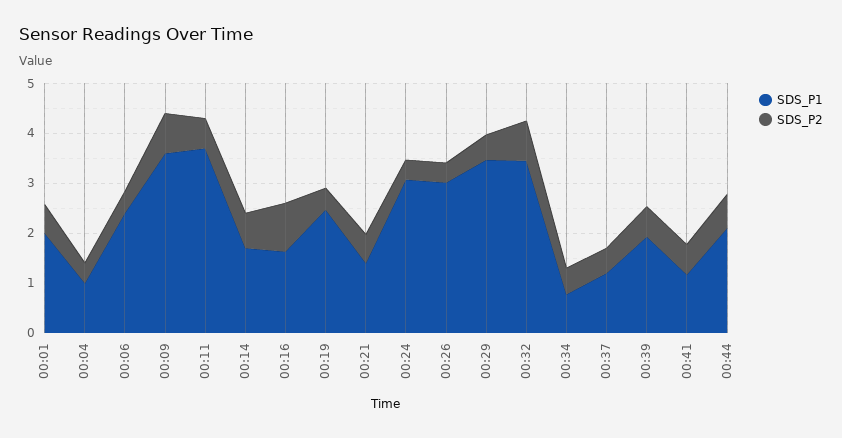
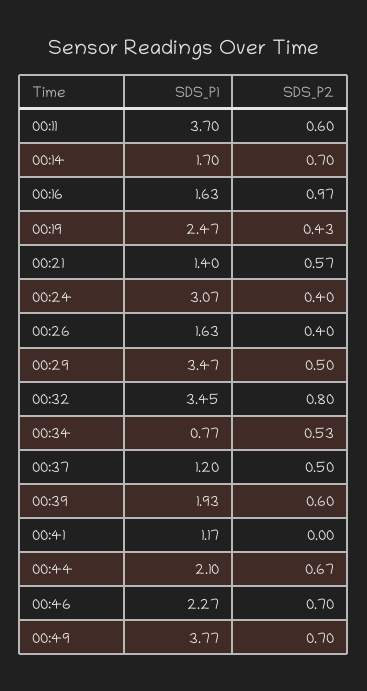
SDS_P1, 00:01: 2 -> none
SDS_P2, 00:01: 0.6 -> none
SDS_P1, 00:04: 1 -> none
SDS_P2, 00:04: 0.4 -> none
SDS_P1, 00:06: 2.4 -> none
SDS_P2, 00:06: 0.4 -> none
SDS_P1, 00:09: 3.6 -> none
SDS_P2, 00:09: 0.8 -> none
SDS_P1, 00:26: 3 -> 1.63
SDS_P2, 00:41: 0.6 -> 0
SDS_P1, 00:46: none -> 2.27
SDS_P2, 00:46: none -> 0.7
SDS_P1, 00:49: none -> 3.77
SDS_P2, 00:49: none -> 0.7

